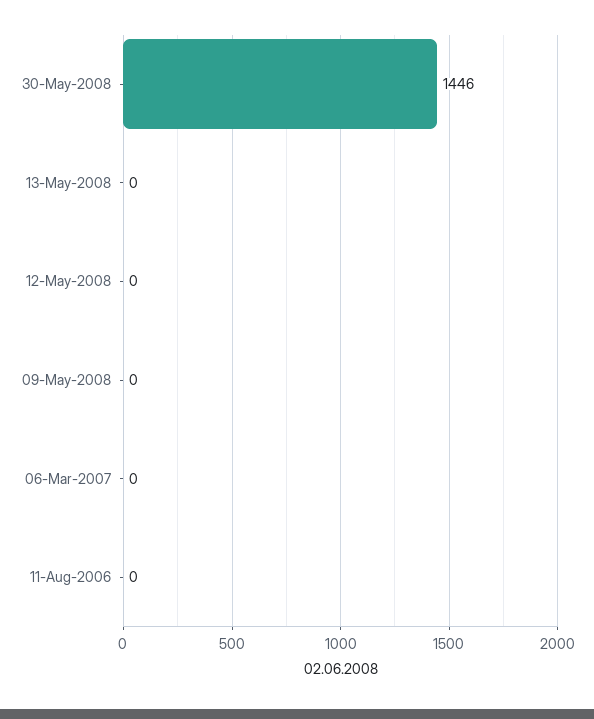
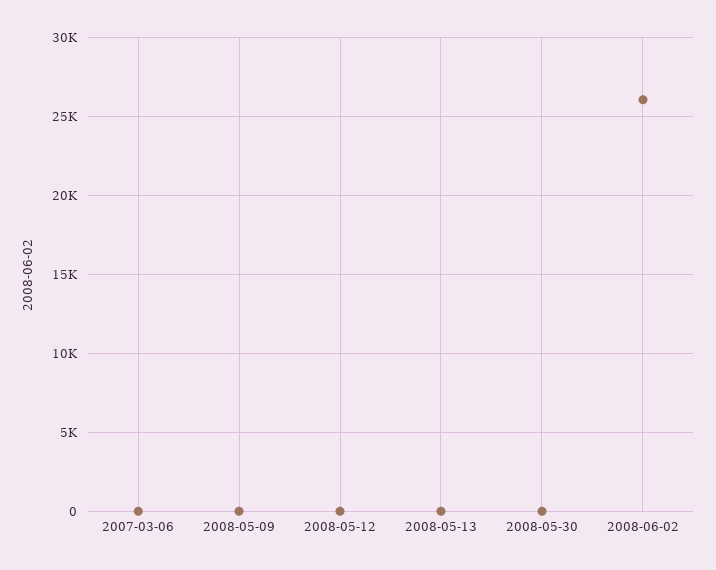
30-May-2008: 1446 -> 0
11-Aug-2006: 0 -> none
2008-06-02: none -> 26000

